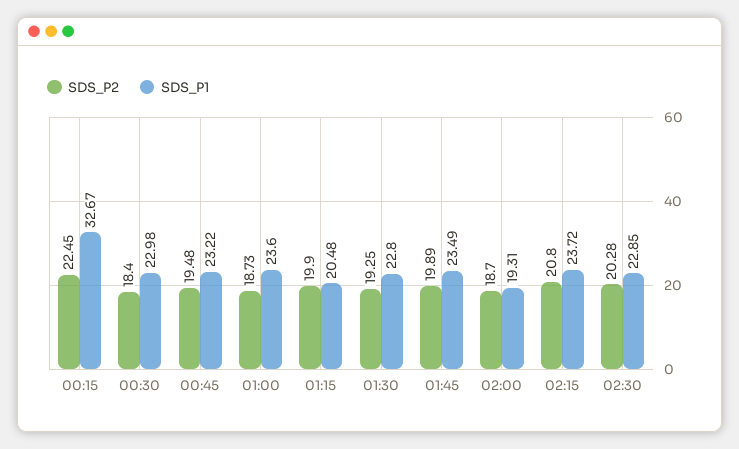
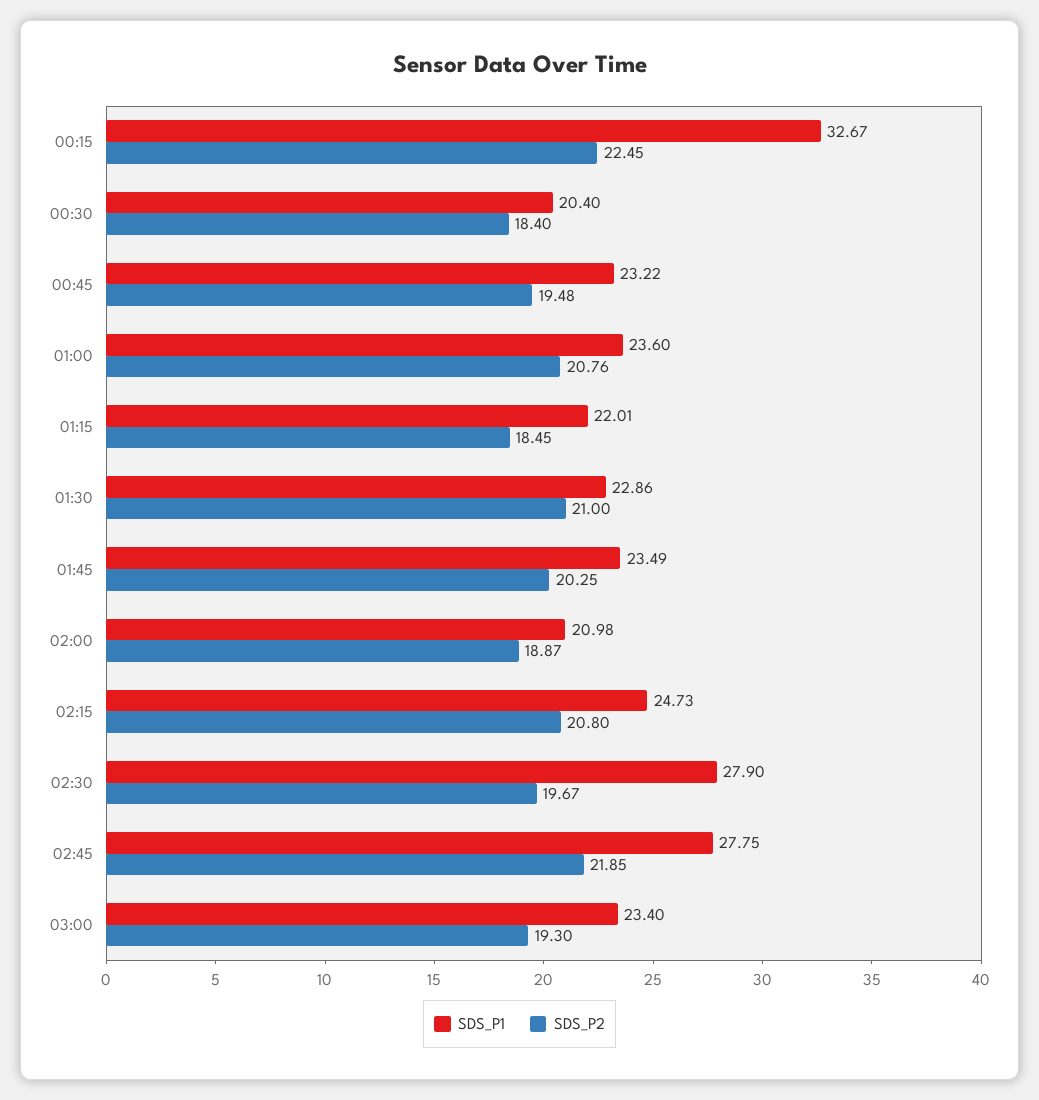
SDS_P1, 00:30: 22.98 -> 20.4
SDS_P2, 01:00: 18.73 -> 20.76
SDS_P2, 01:15: 19.9 -> 18.45
SDS_P1, 01:15: 20.48 -> 22.01
SDS_P2, 01:30: 19.25 -> 21
SDS_P1, 01:30: 22.8 -> 22.86
SDS_P2, 01:45: 19.89 -> 20.25
SDS_P2, 02:00: 18.7 -> 18.87
SDS_P1, 02:00: 19.31 -> 20.98
SDS_P1, 02:15: 23.72 -> 24.73
SDS_P2, 02:30: 20.28 -> 19.67
SDS_P1, 02:30: 22.85 -> 27.9
SDS_P1, 02:45: none -> 27.75
SDS_P2, 02:45: none -> 21.85
SDS_P1, 03:00: none -> 23.4
SDS_P2, 03:00: none -> 19.3

